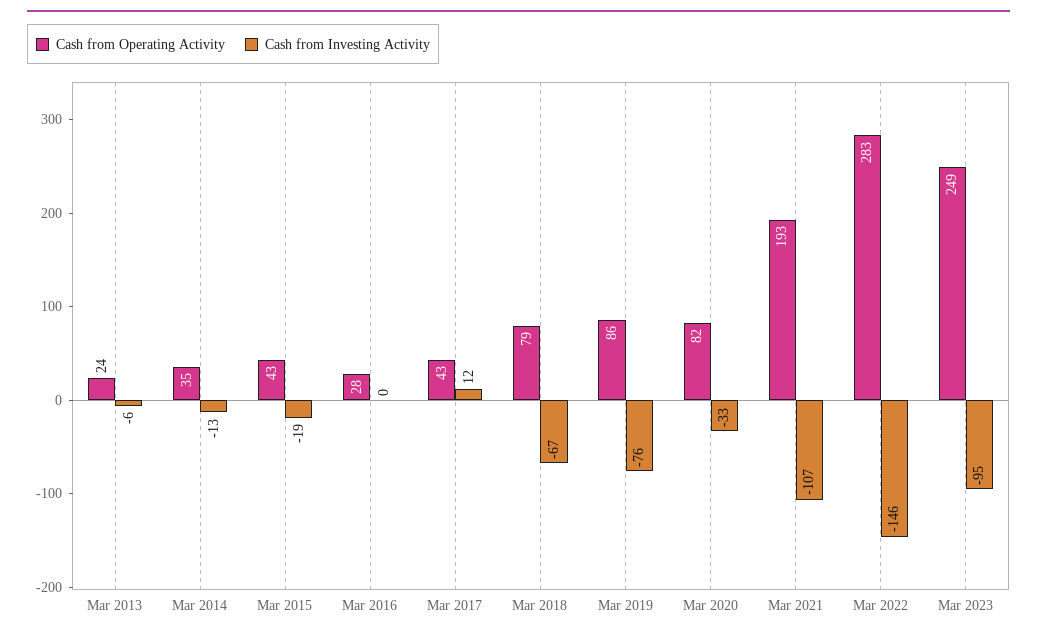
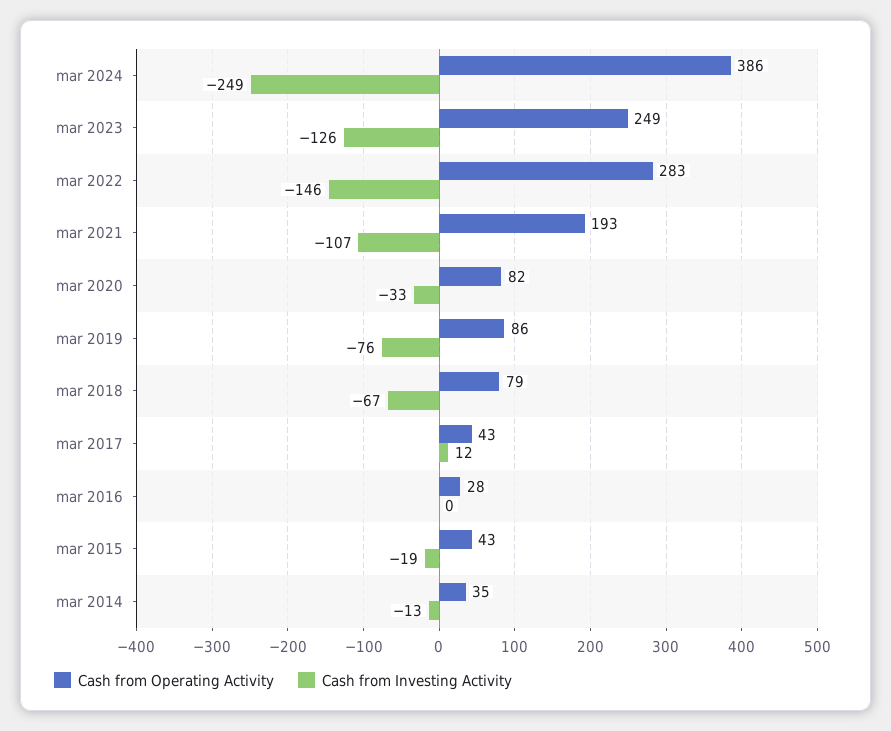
Cash from Operating Activity, Mar 2013: 24 -> none
Cash from Investing Activity, Mar 2013: -6 -> none
Cash from Investing Activity, Mar 2023: -95 -> -126
Cash from Operating Activity, mar 2024: none -> 386
Cash from Investing Activity, mar 2024: none -> -249

